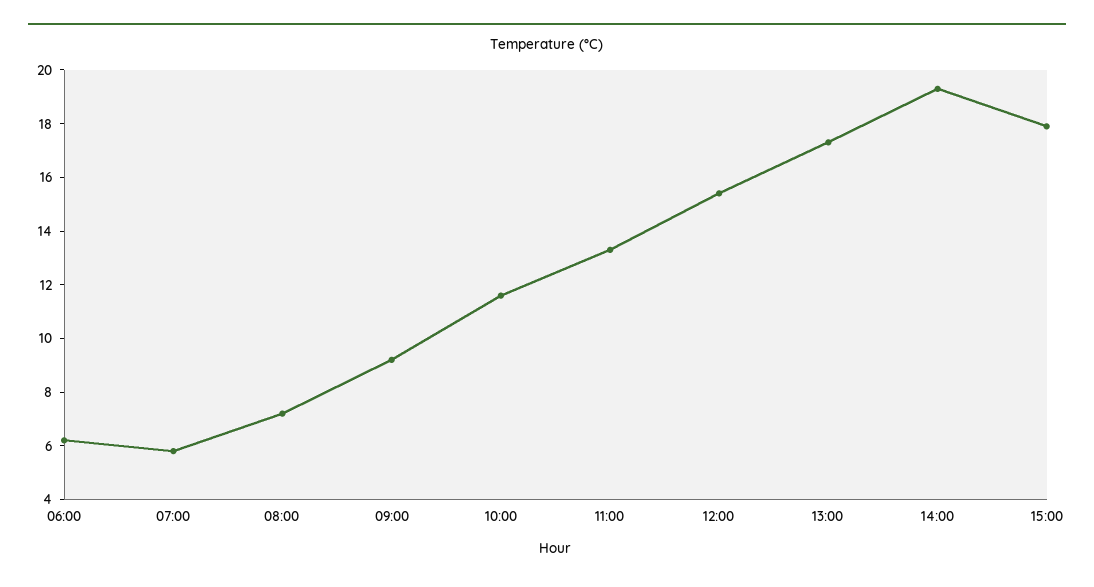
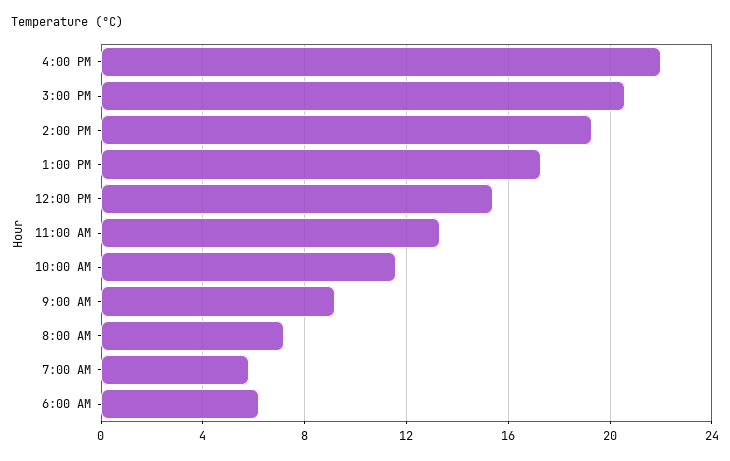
15:00: 18 -> 20.5
4:00 PM: none -> 22

